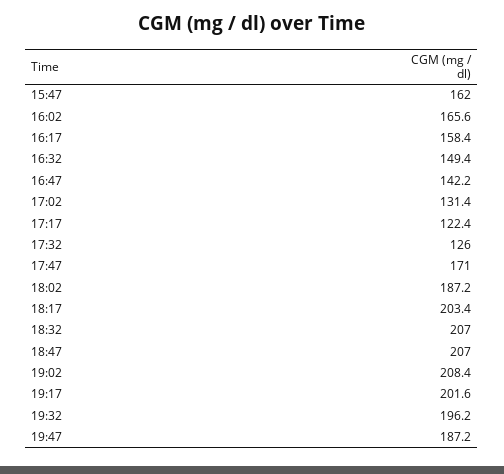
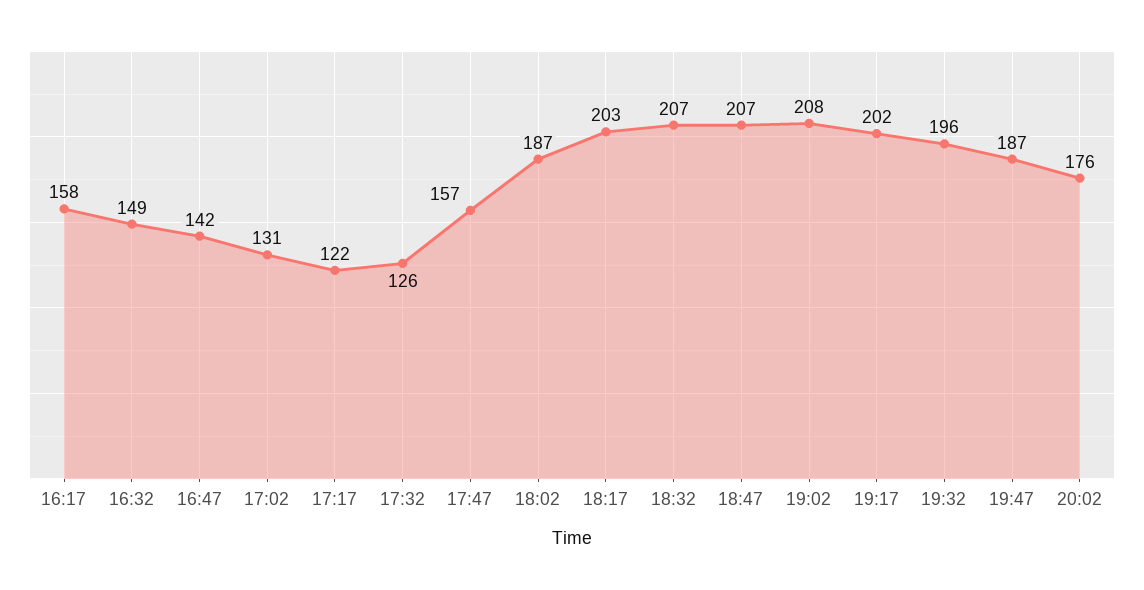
15:47: 162 -> none
16:02: 165.6 -> none
17:47: 171 -> 157
20:02: none -> 176

